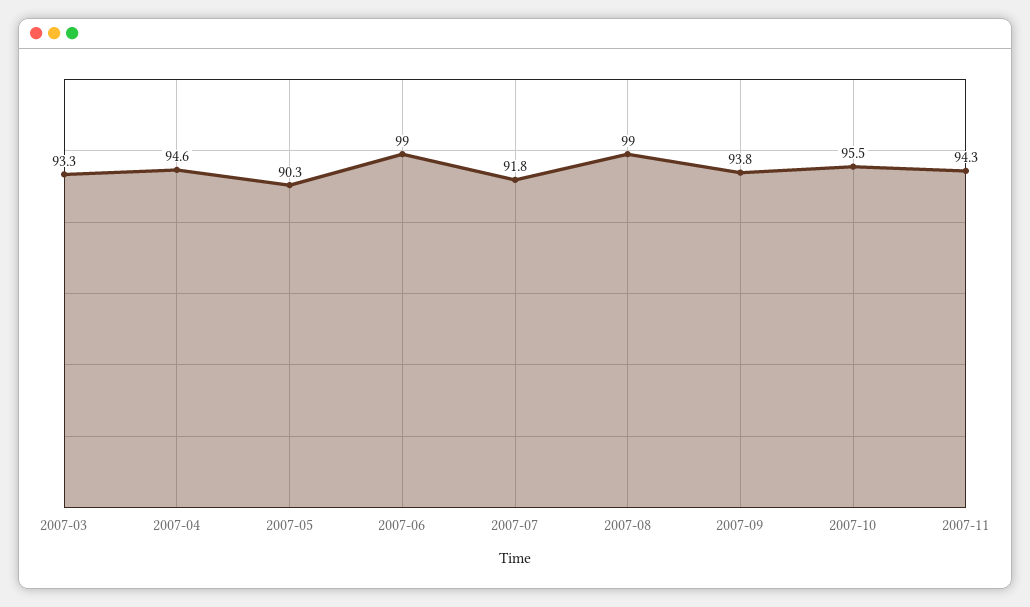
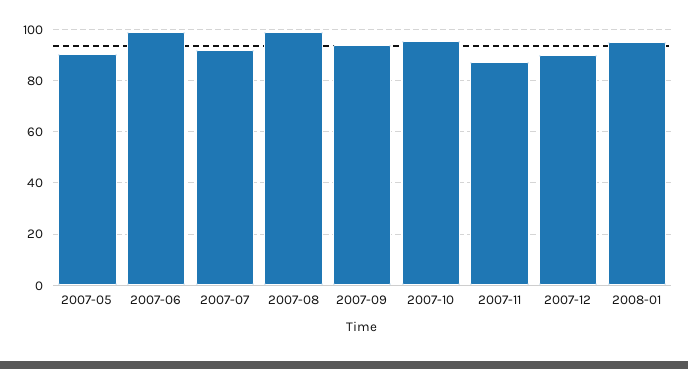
2007-03: 93.3 -> none
2007-04: 94.6 -> none
2007-11: 94.3 -> 87.5
2007-12: none -> 90
2008-01: none -> 95

